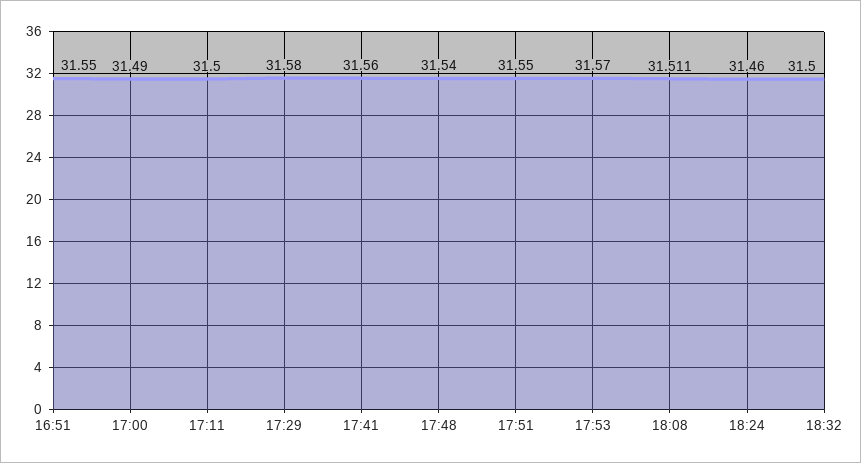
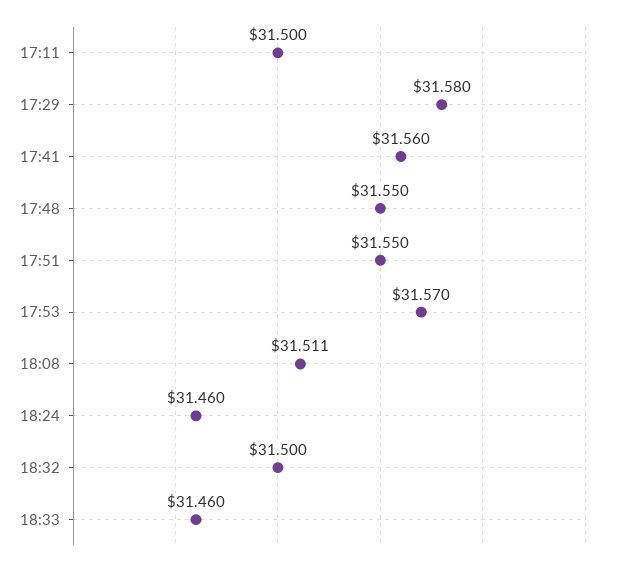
16:51: 31.55 -> none
17:00: 31.49 -> none
17:48: 31.54 -> 31.55
18:33: none -> 31.46

